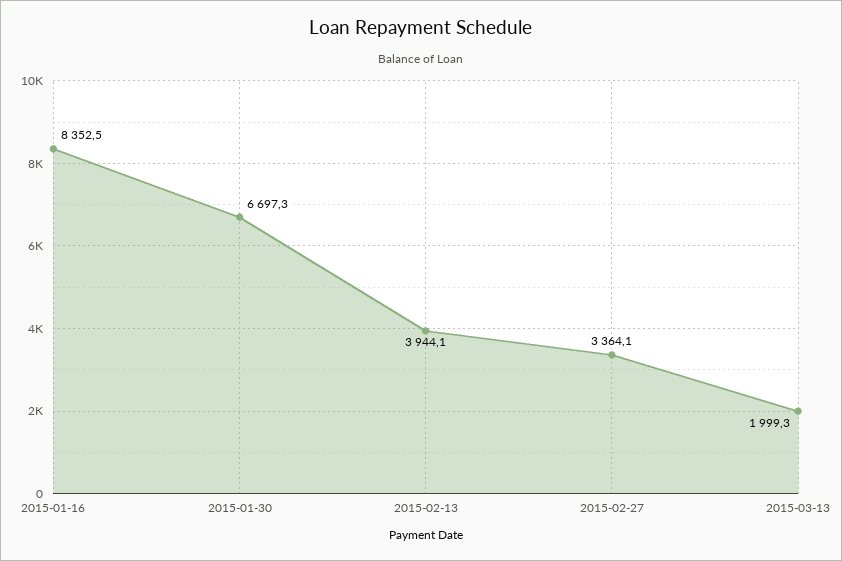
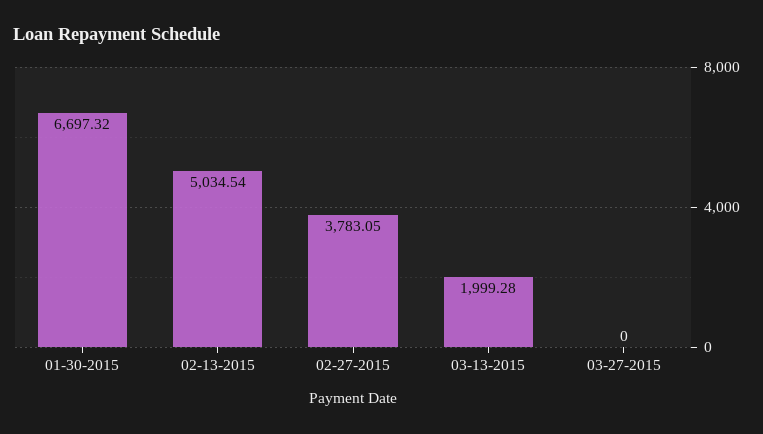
2015-01-16: 8352.5 -> none
2015-02-13: 3944.1 -> 5034.54
2015-02-27: 3364.1 -> 3783.05
03-27-2015: none -> 0

